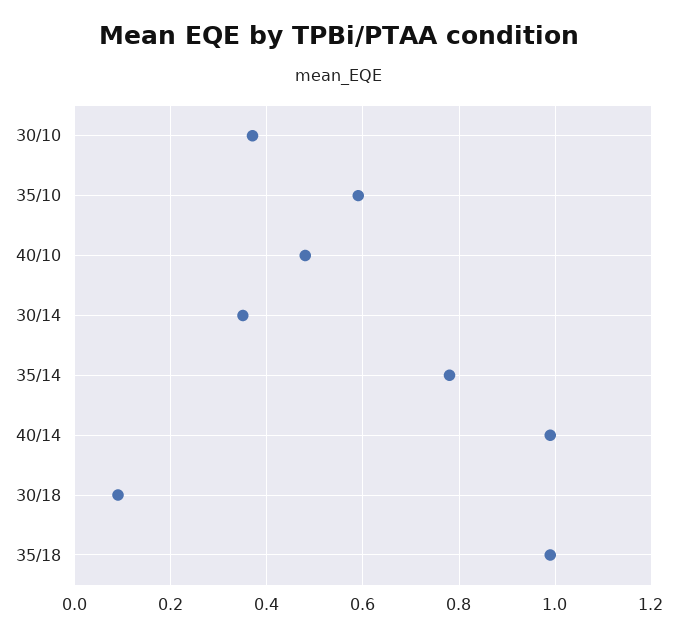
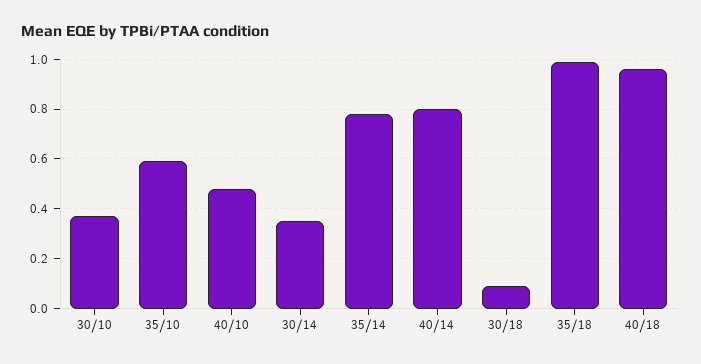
40/14: 1 -> 0.8
40/18: none -> 0.95

